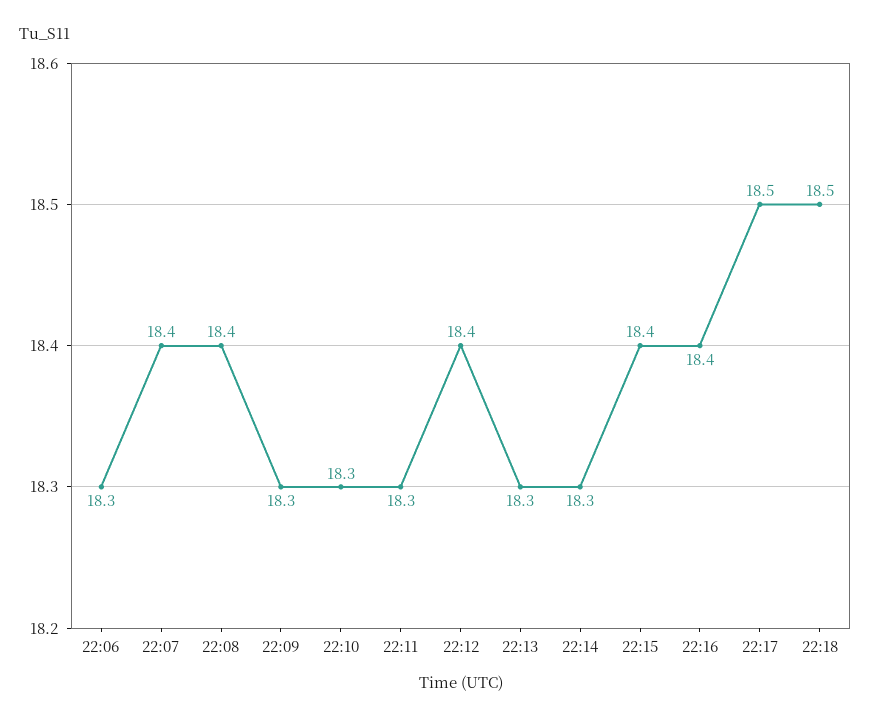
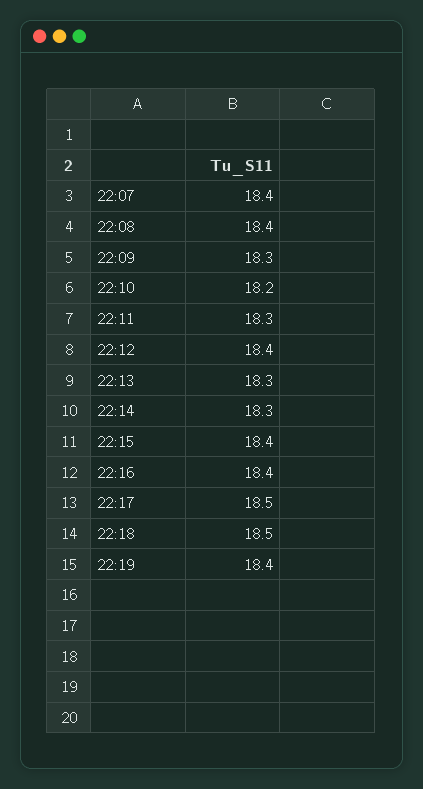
22:06: 18.3 -> none
22:10: 18.3 -> 18.2
22:19: none -> 18.4

